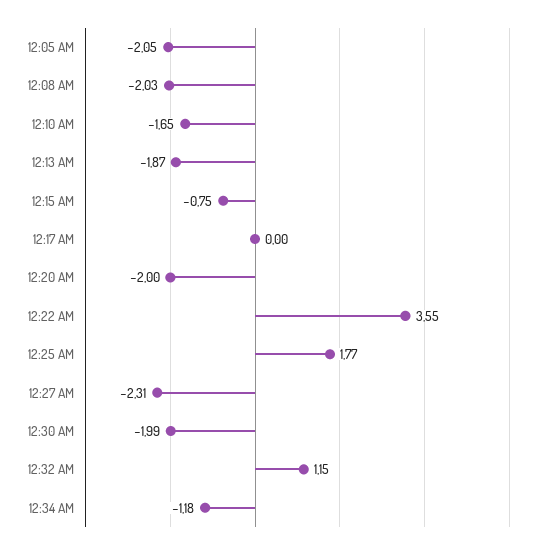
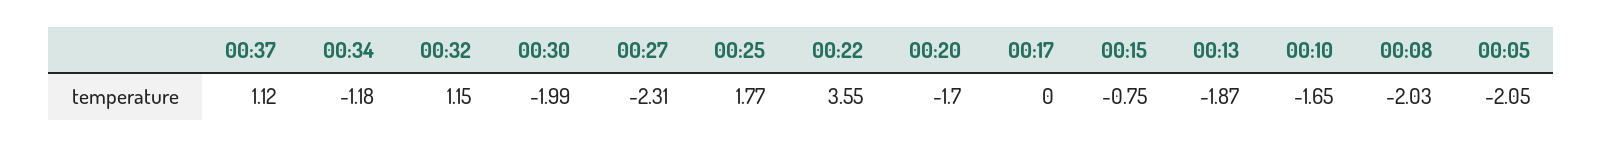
12:20 AM: -2 -> -1.7
00:37: none -> 1.12

